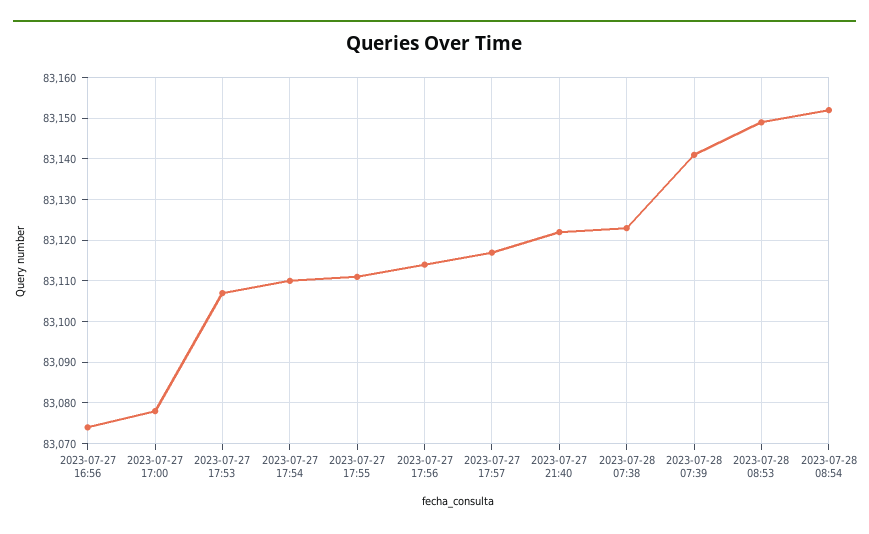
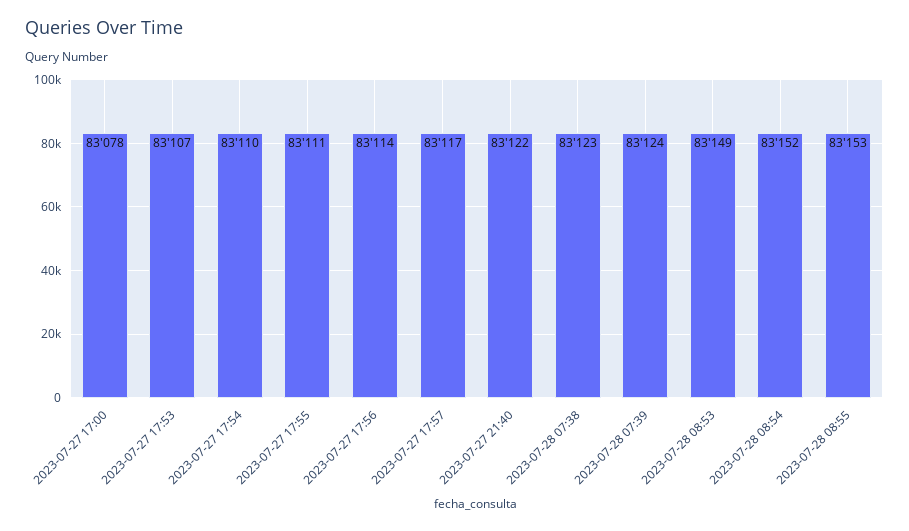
2023-07-27 16:56: 83075 -> none
2023-07-28 07:39: 83140 -> 83124
2023-07-28 08:55: none -> 83153

